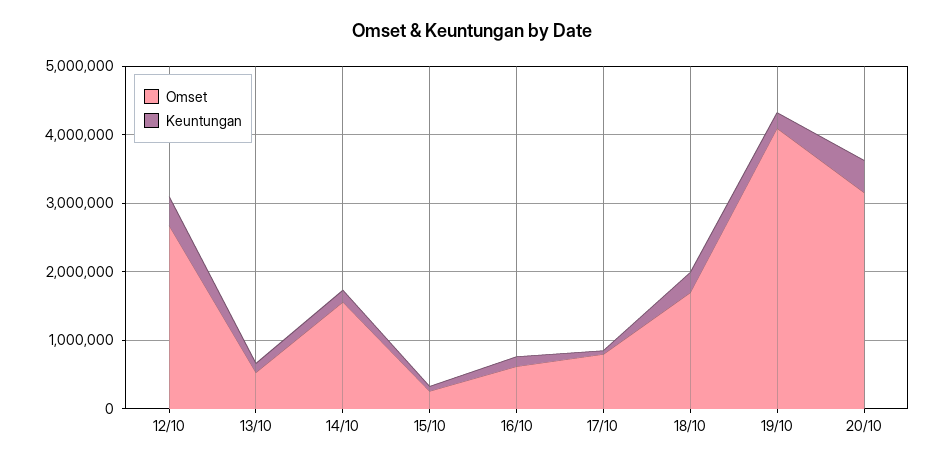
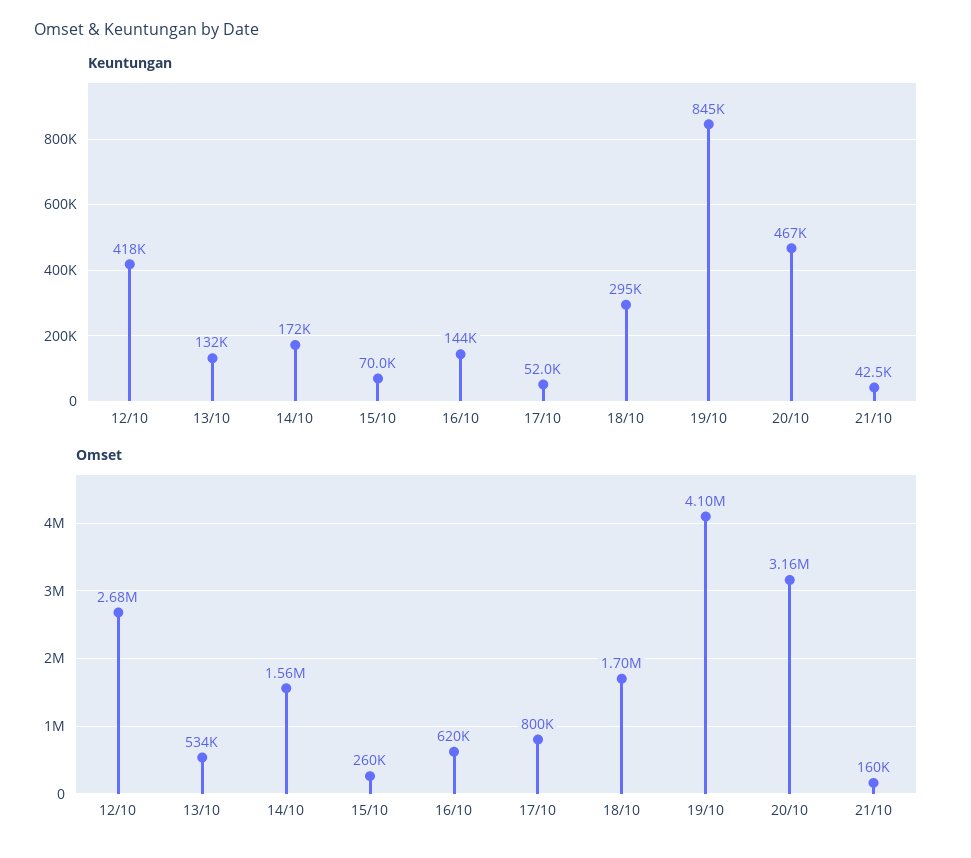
Keuntungan, 19/10: 200000 -> 845000
Keuntungan, 21/10: none -> 42500
Omset, 21/10: none -> 160000

